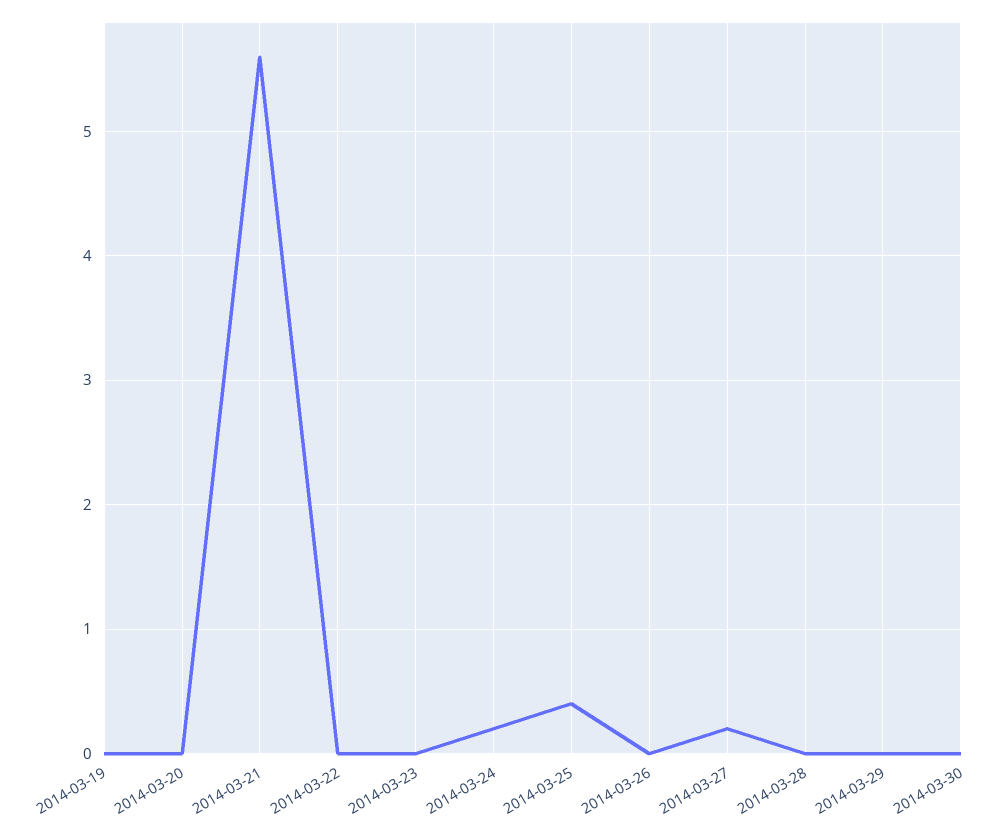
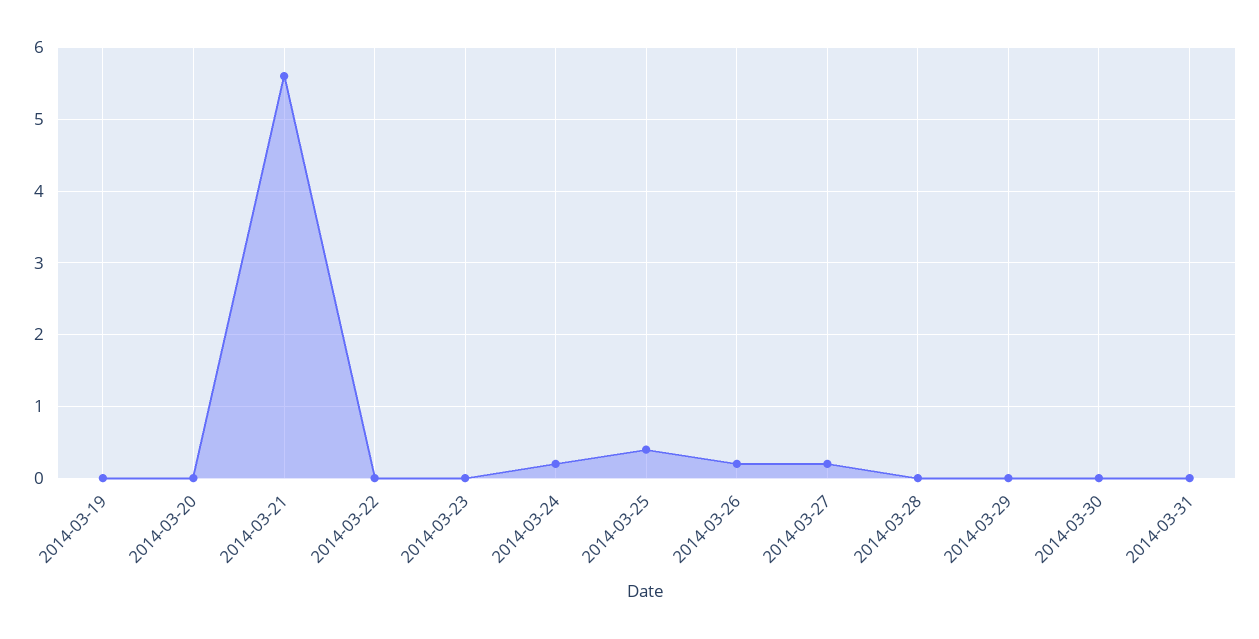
2014-03-26: 0 -> 0.2
2014-03-31: none -> 0

